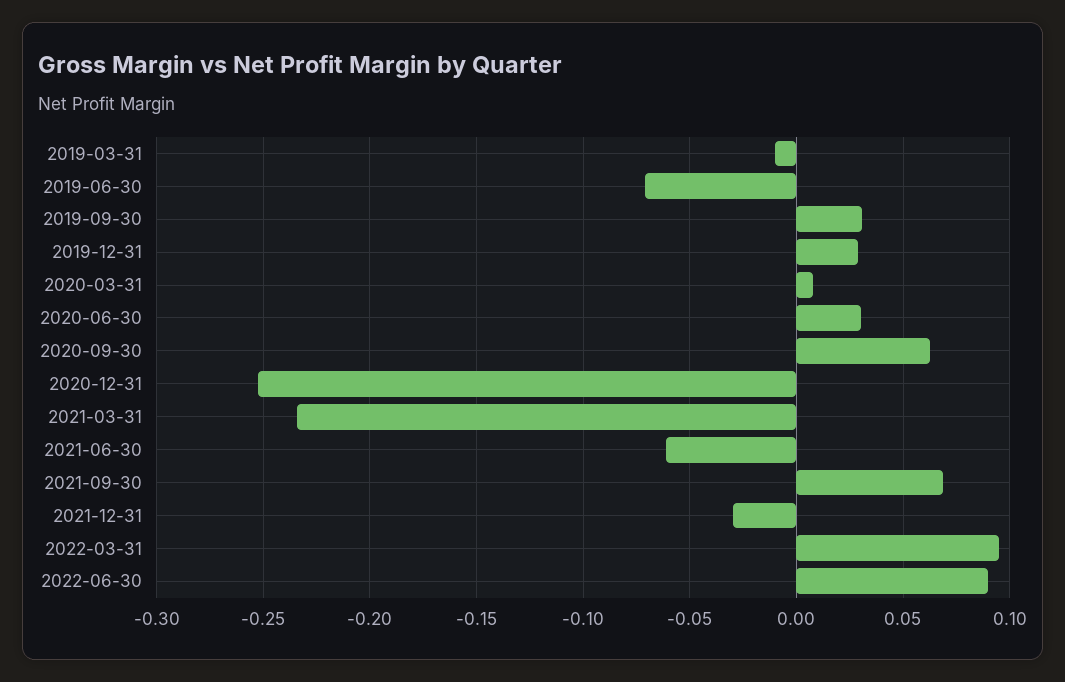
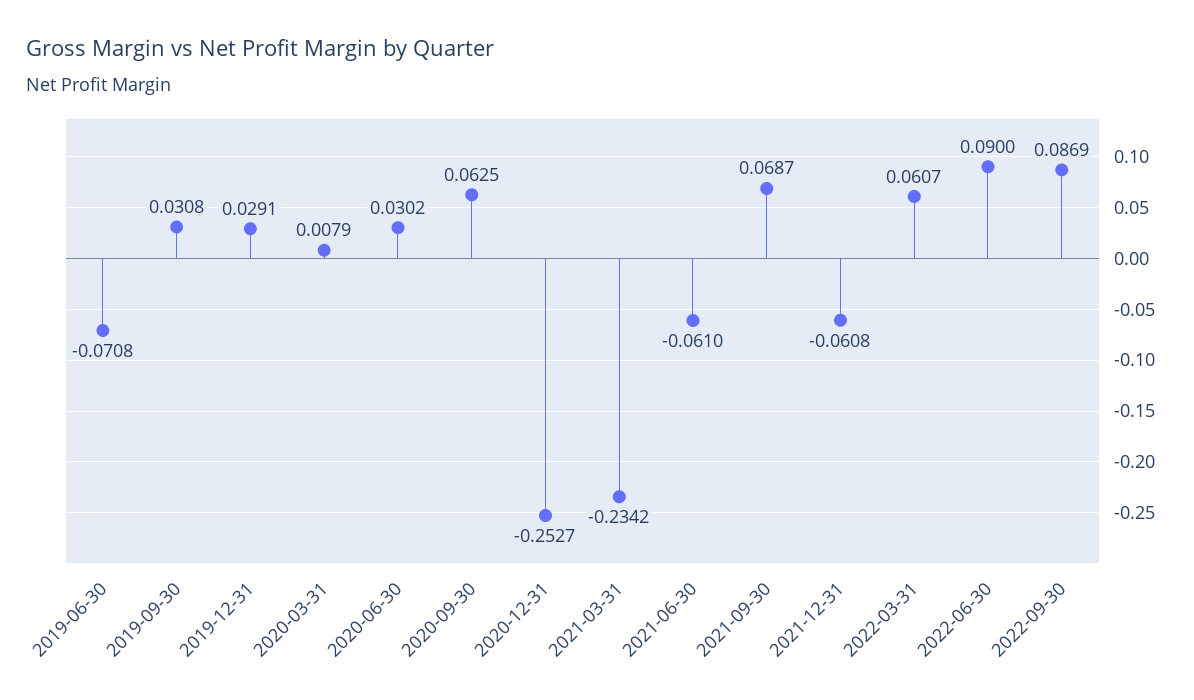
2019-03-31: -0.01 -> none
2021-12-31: -0.03 -> -0.0608
2022-03-31: 0.095 -> 0.0607
2022-09-30: none -> 0.0869

